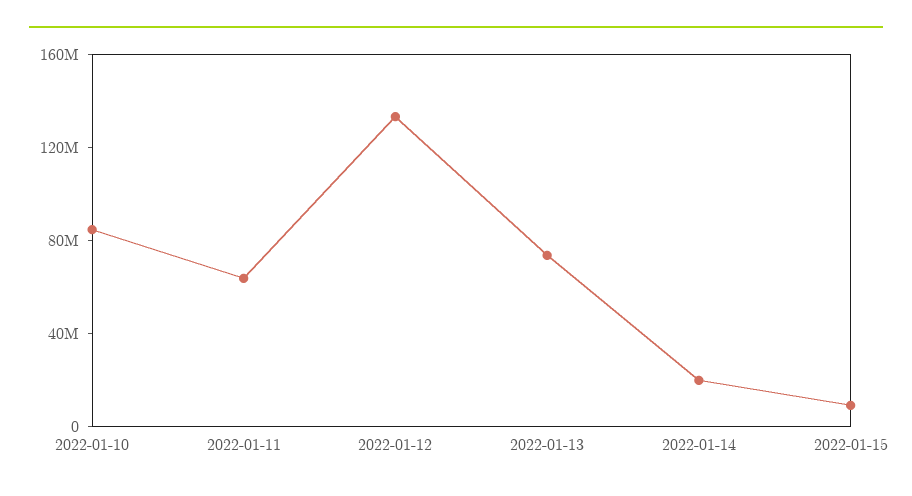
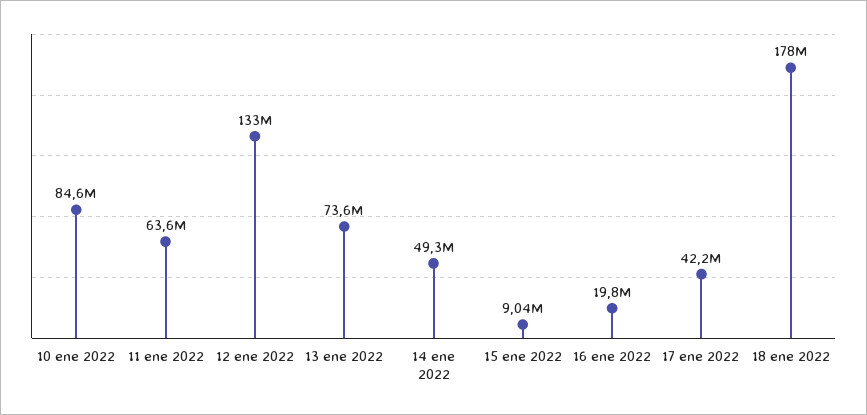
2022-01-14: 20000000 -> 49300000
16 ene 2022: none -> 19800000
17 ene 2022: none -> 42200000
18 ene 2022: none -> 178000000

